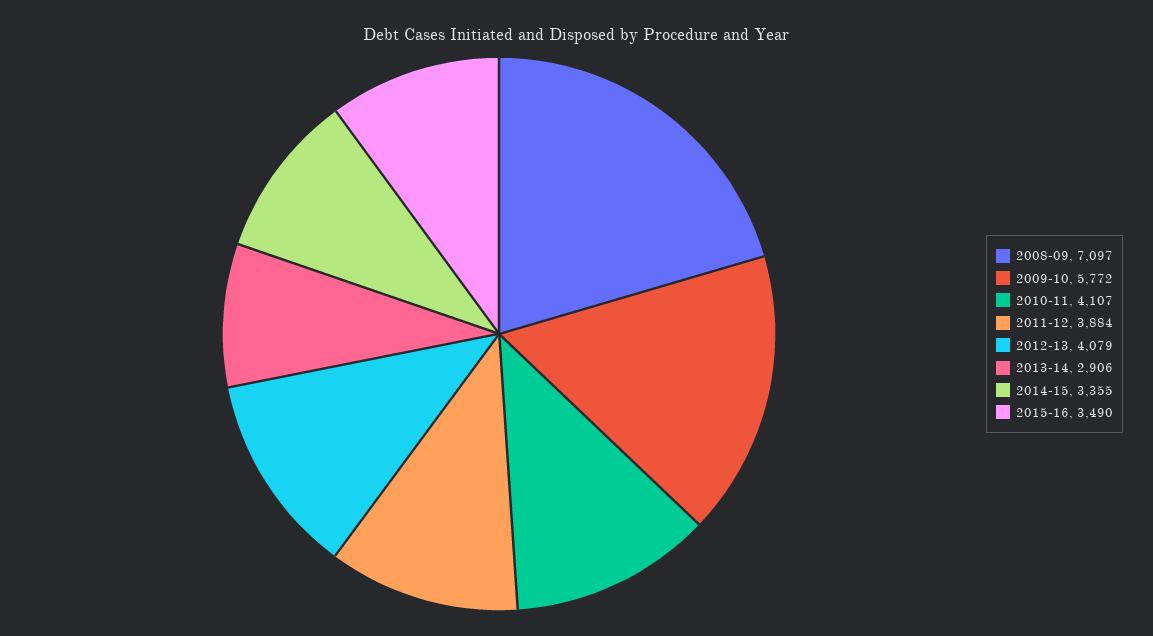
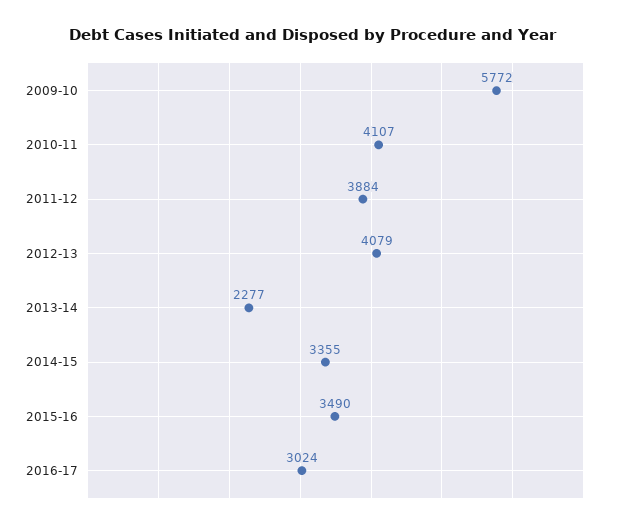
2008-09: 7097 -> none
2013-14: 2906 -> 2277
2016-17: none -> 3024

